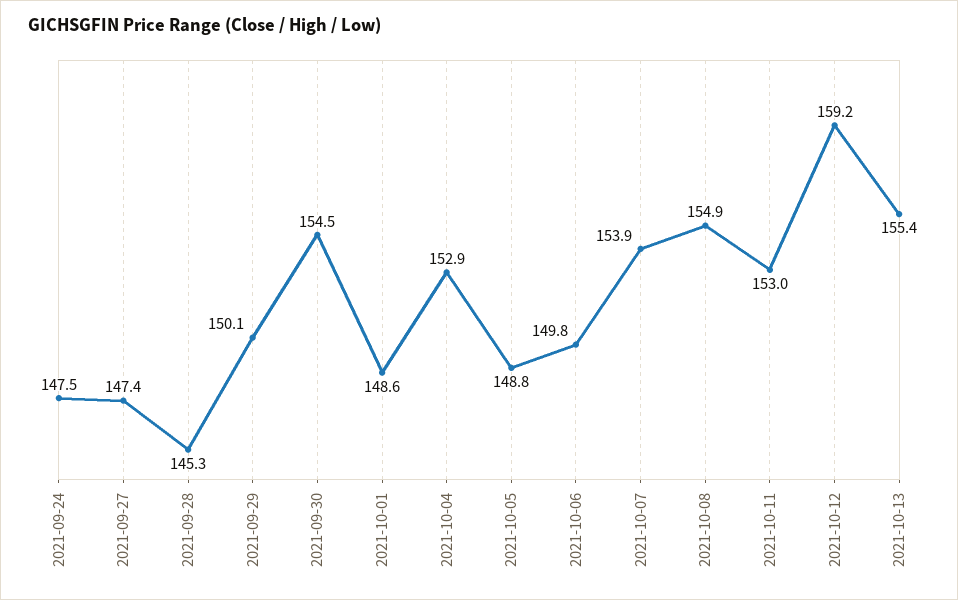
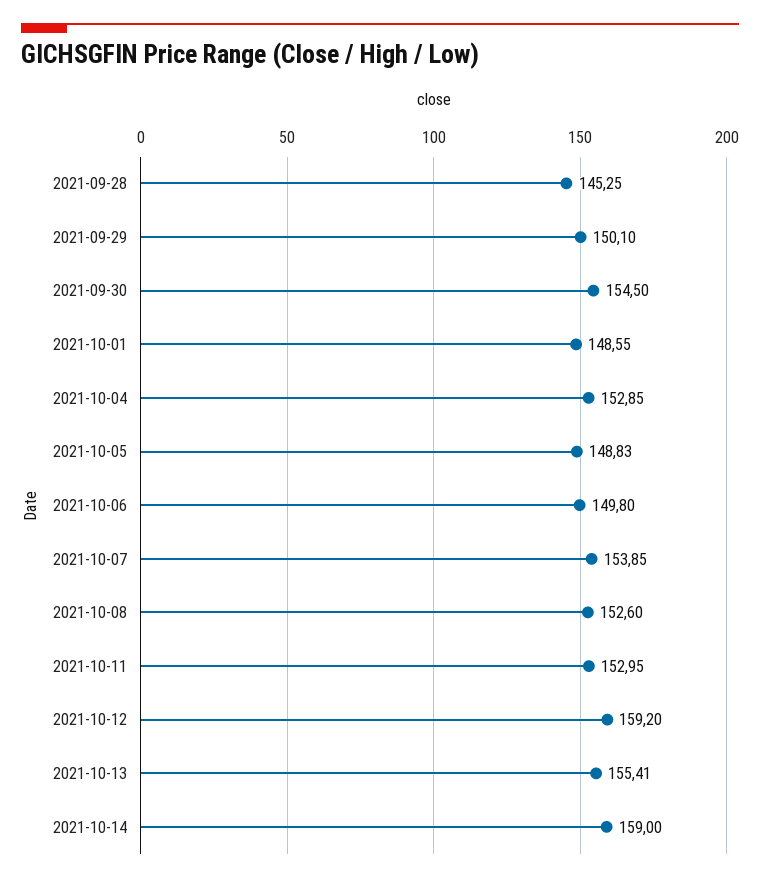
2021-09-24: 147.5 -> none
2021-09-27: 147.4 -> none
2021-10-08: 154.9 -> 152.6
2021-10-14: none -> 159

